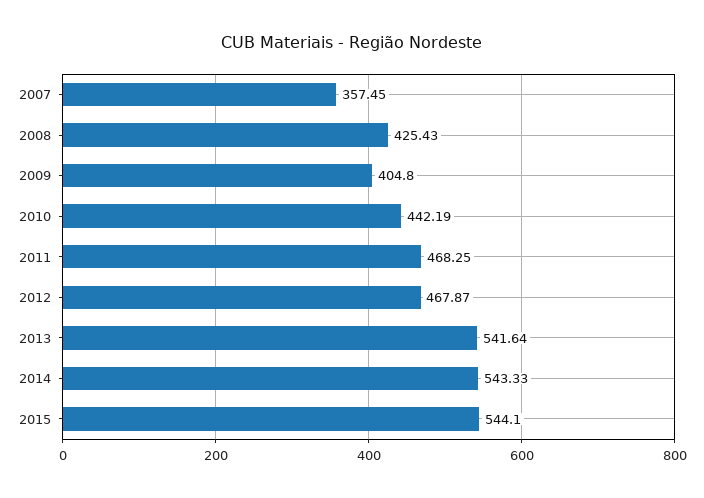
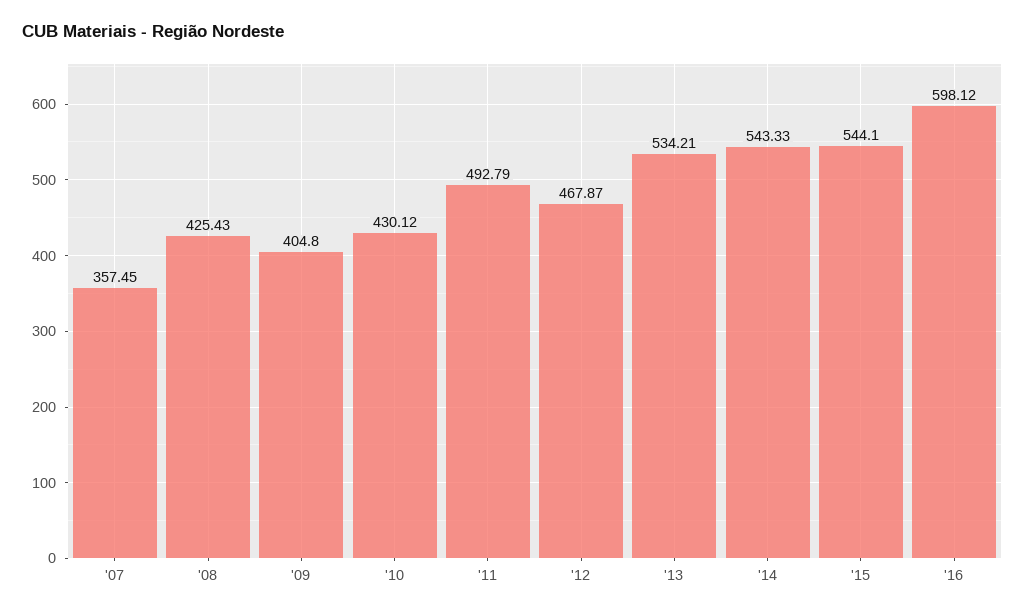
2010: 442.19 -> 430.12
2011: 468.25 -> 492.79
2013: 541.64 -> 534.21
'16: none -> 598.12

